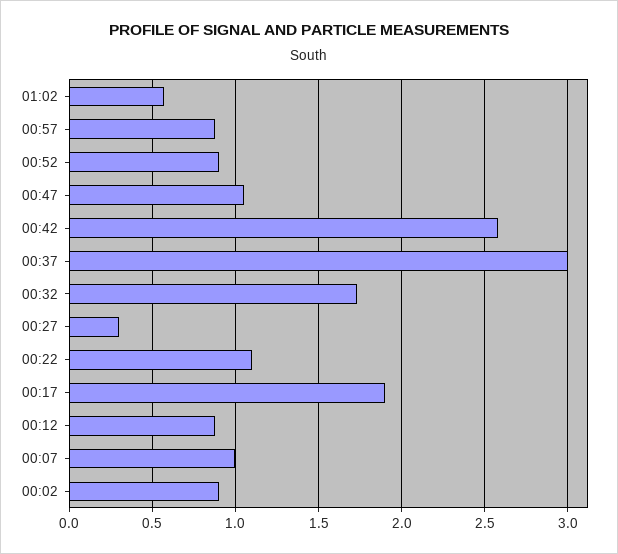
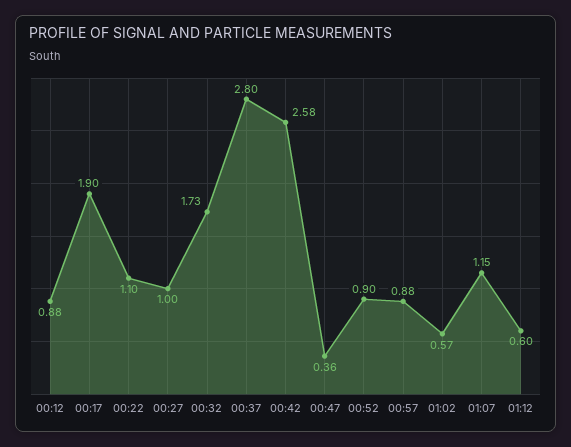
00:47: 1.05 -> 0.36
00:37: 3 -> 2.8
00:27: 0.3 -> 1
00:07: 1 -> none
00:02: 0.9 -> none
01:07: none -> 1.15
01:12: none -> 0.6

